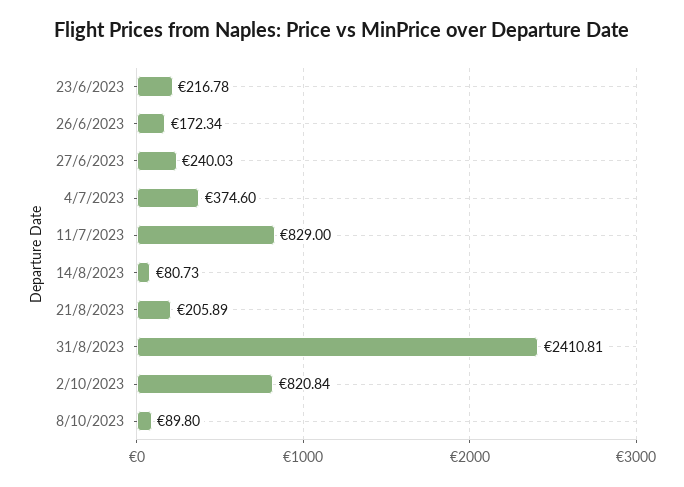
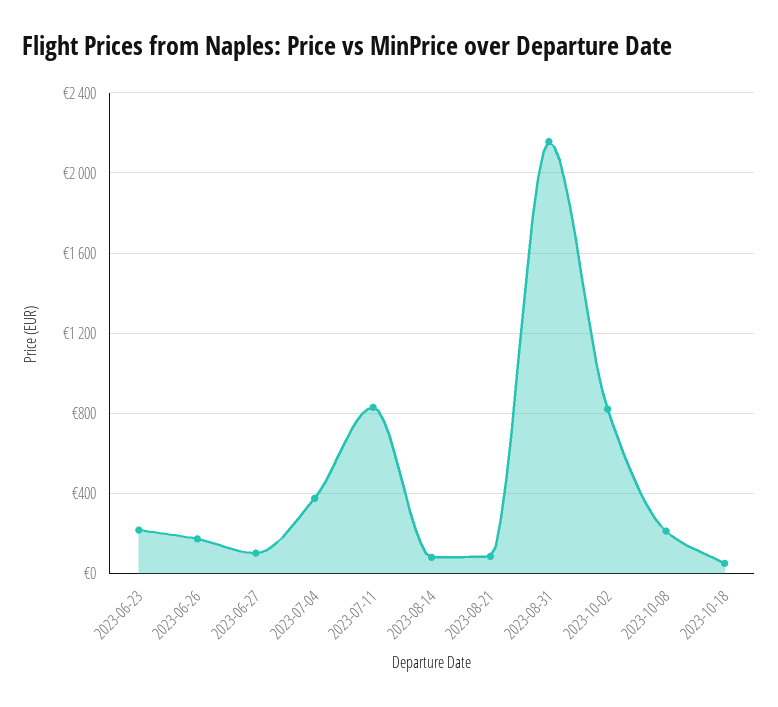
27/6/2023: 240.03 -> 100
21/8/2023: 205.89 -> 100
31/8/2023: 2410.81 -> 2150
8/10/2023: 89.8 -> 200
2023-10-18: none -> 50

